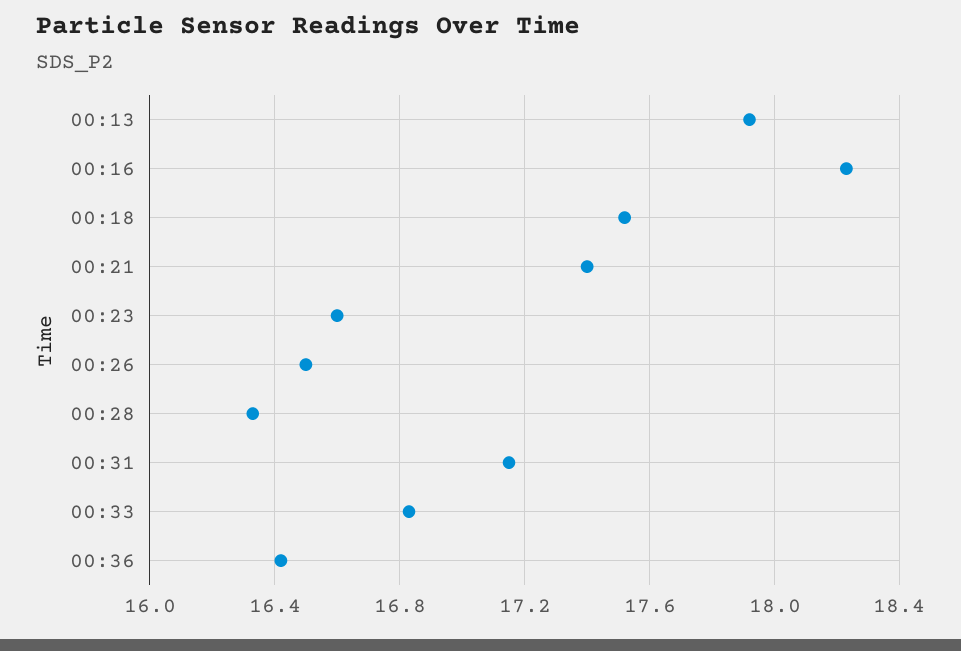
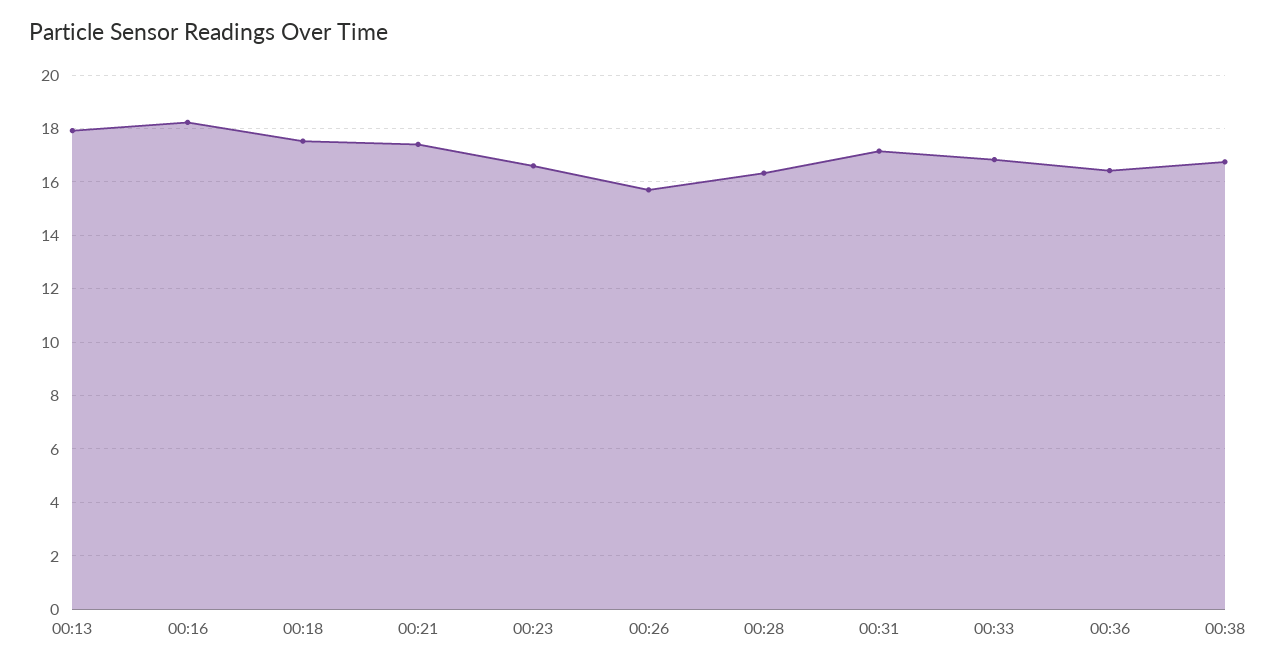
00:26: 16.5 -> 15.75
00:38: none -> 16.75

